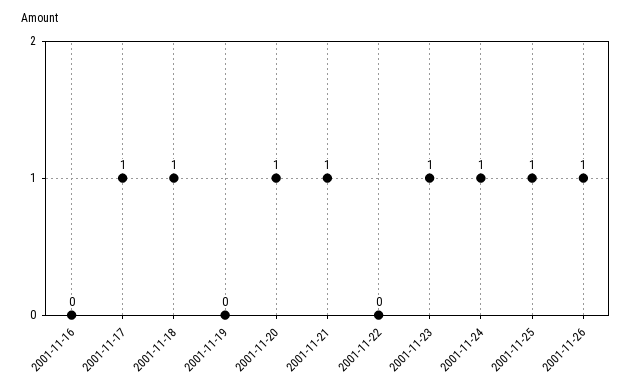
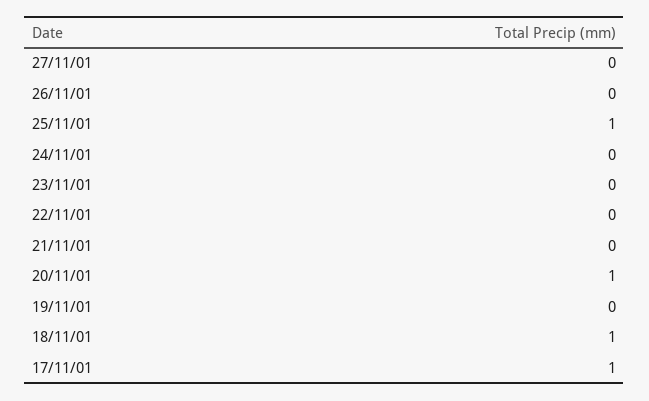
2001-11-16: 0 -> none
2001-11-21: 1 -> 0
2001-11-23: 1 -> 0
2001-11-24: 1 -> 0
2001-11-26: 1 -> 0
27/11/01: none -> 0

